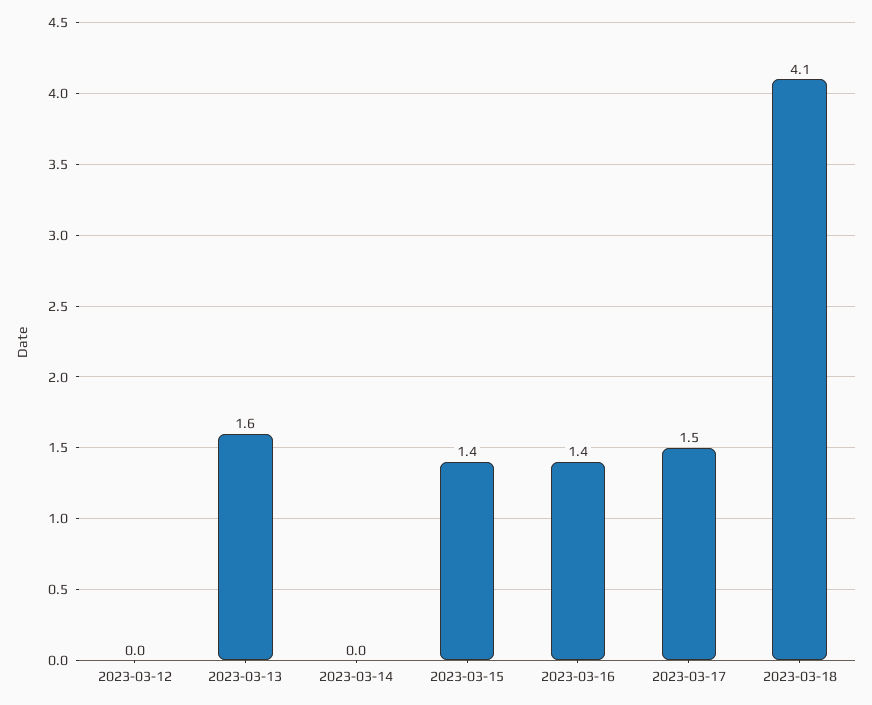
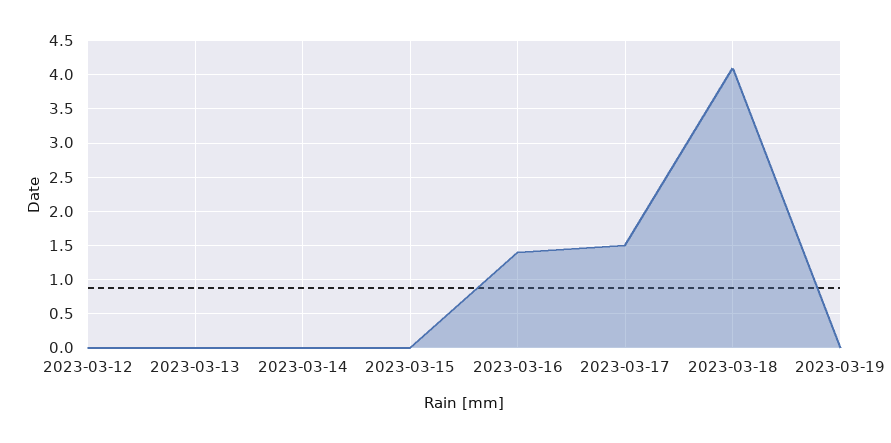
2023-03-13: 1.6 -> 0
2023-03-15: 1.4 -> 0
2023-03-19: none -> 0

